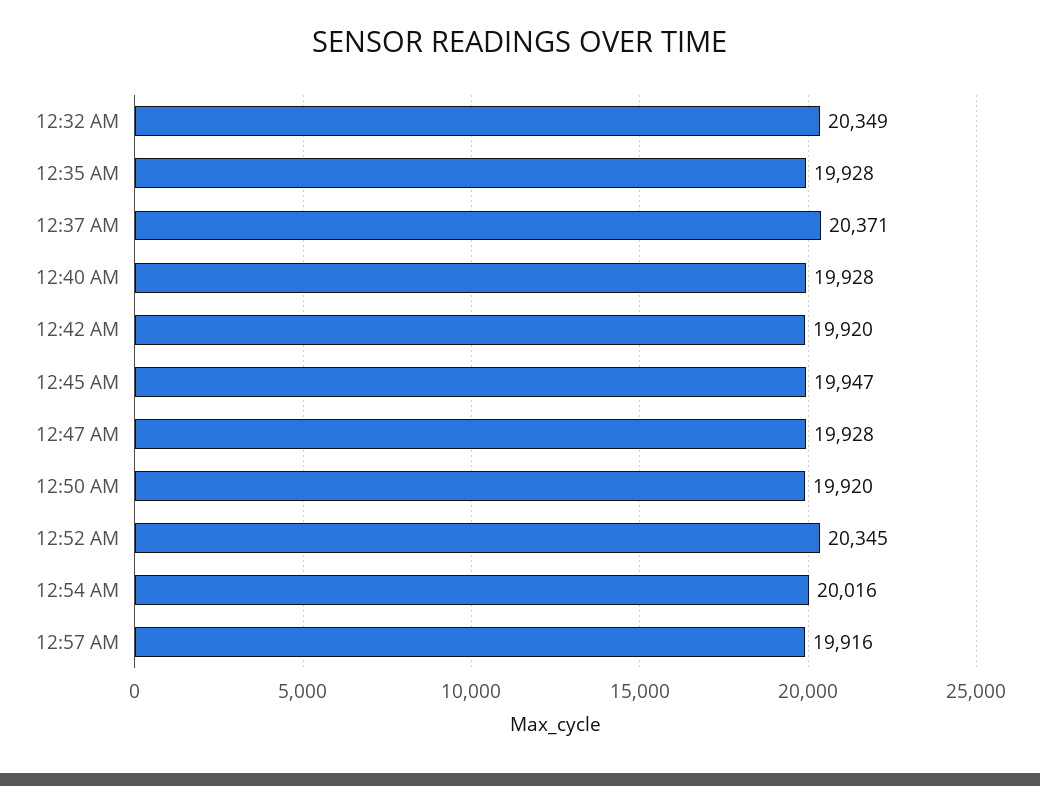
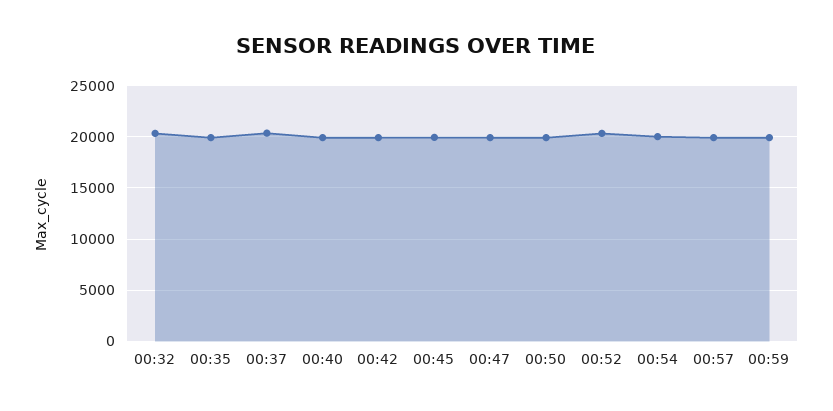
00:59: none -> 20000

